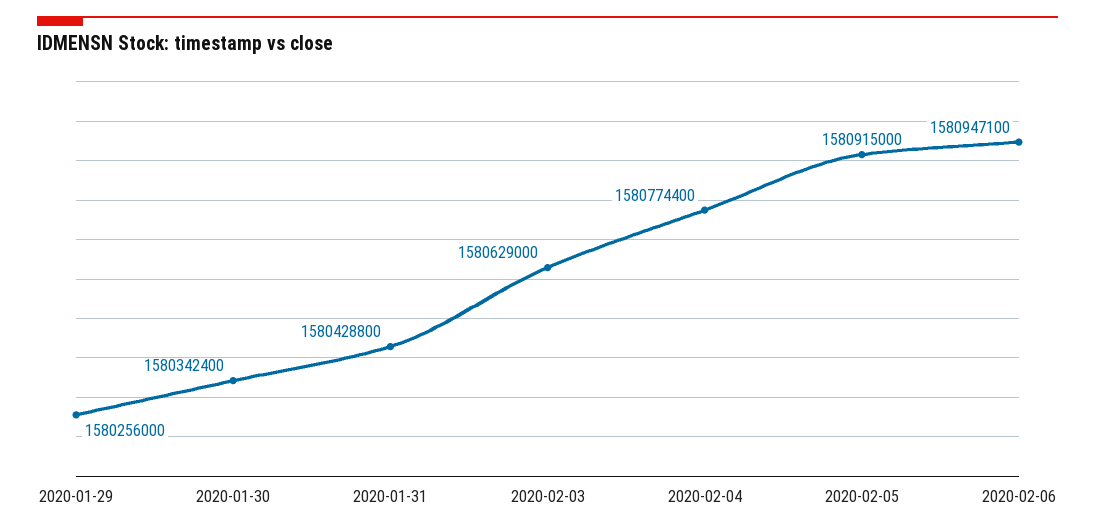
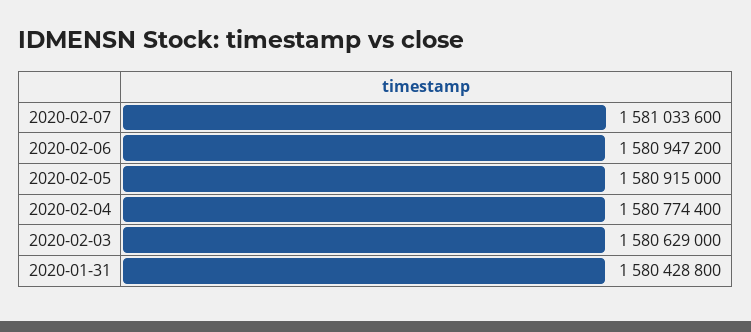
2020-01-29: 1580256000 -> none
2020-01-30: 1580342400 -> none
2020-02-06: 1580947100 -> 1580947200
2020-02-07: none -> 1581033600

